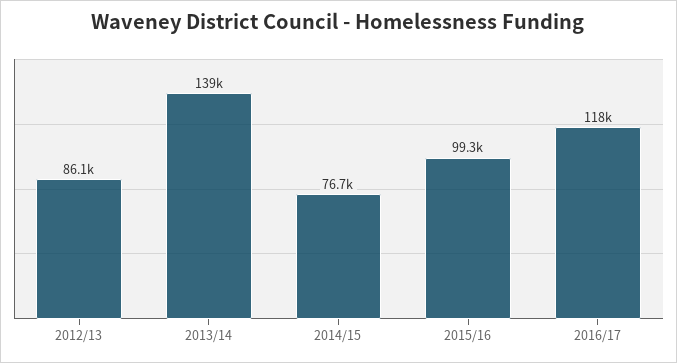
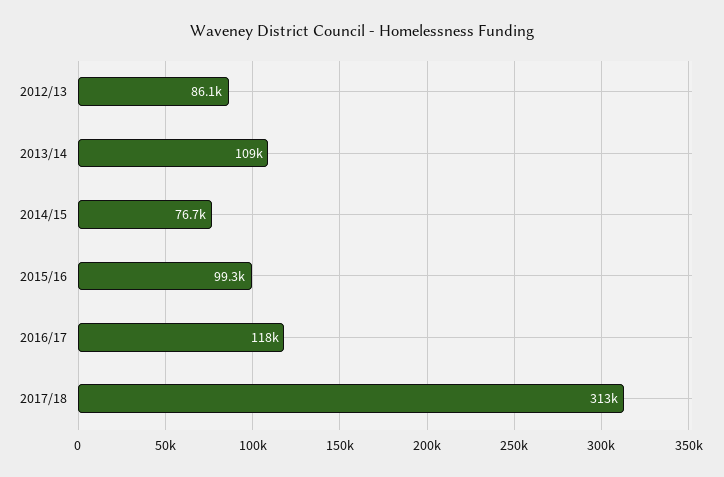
2013/14: 139000 -> 109000
2017/18: none -> 313000

